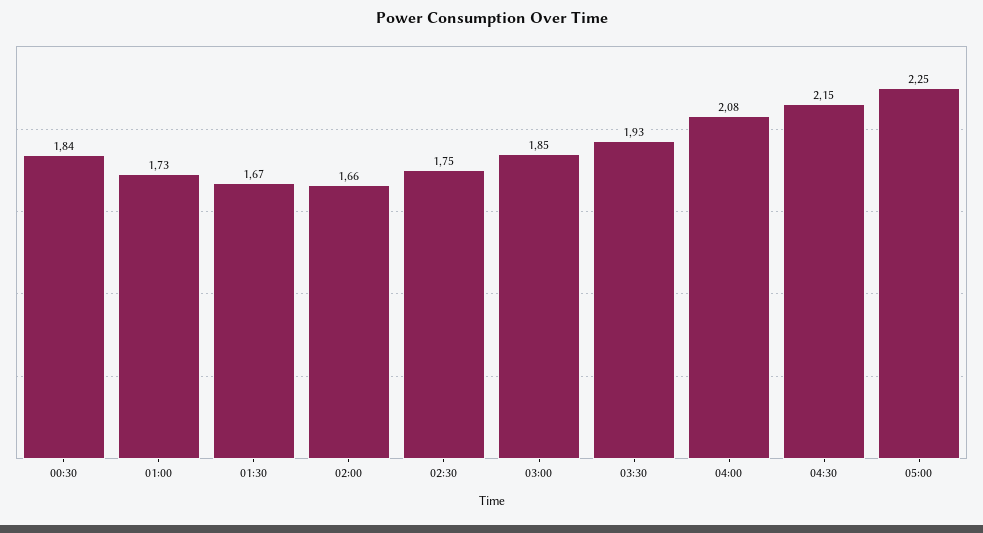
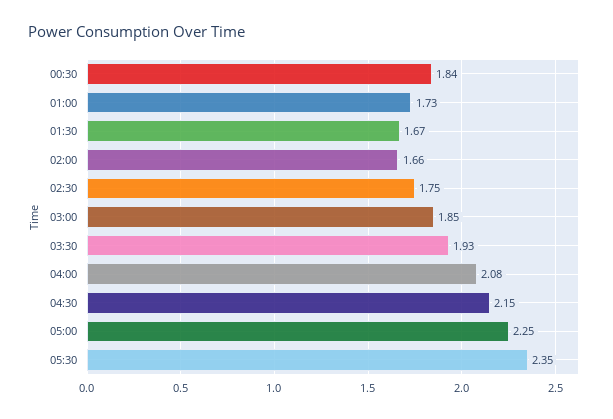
05:30: none -> 2.35

